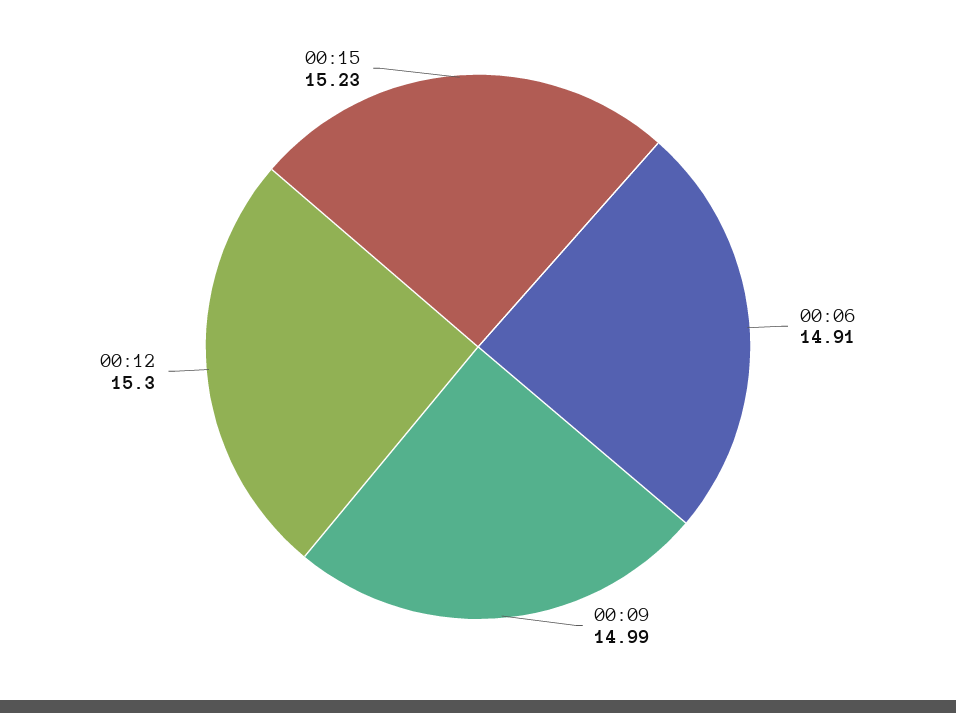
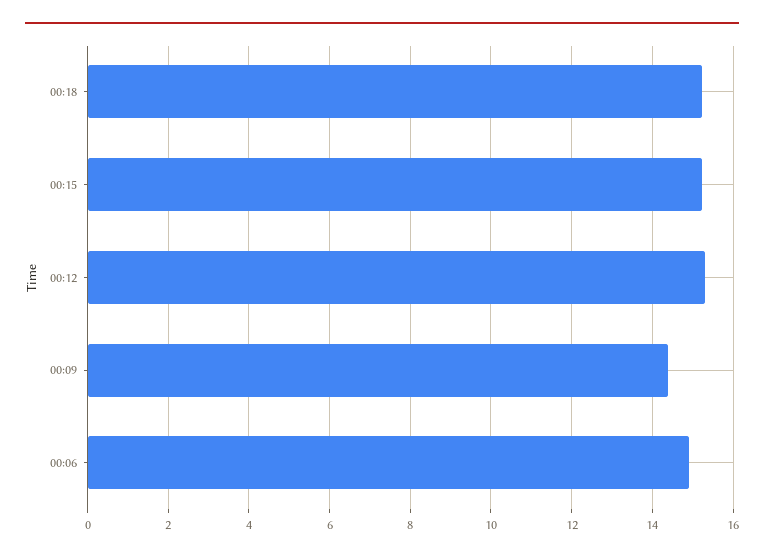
00:09: 14.99 -> 14.4
00:18: none -> 15.2

